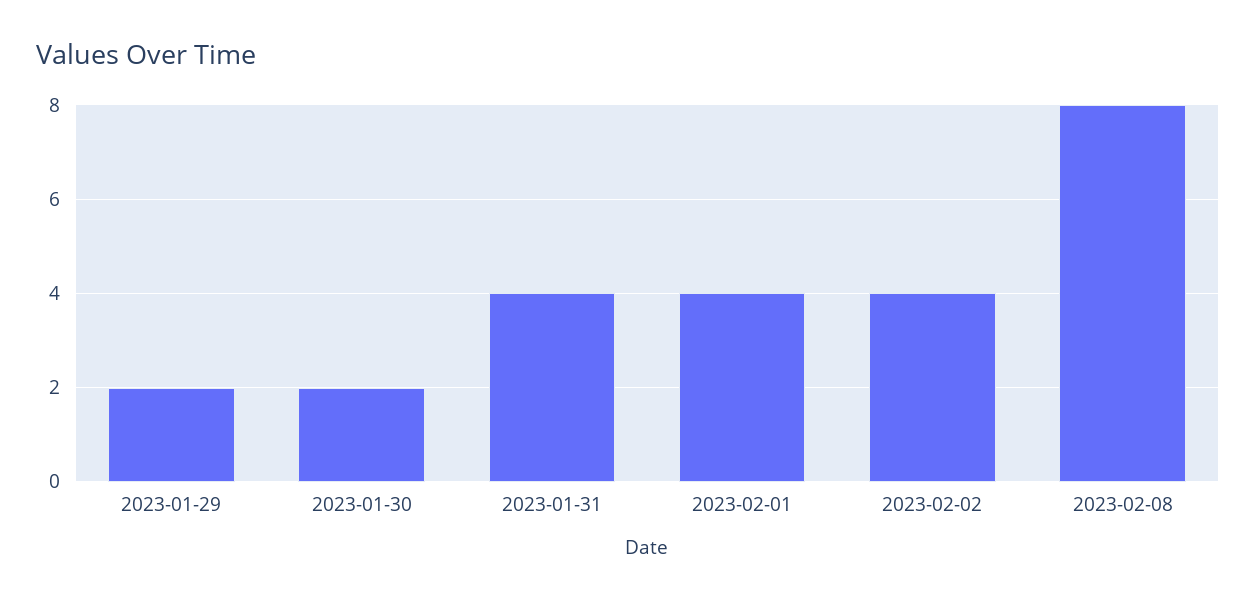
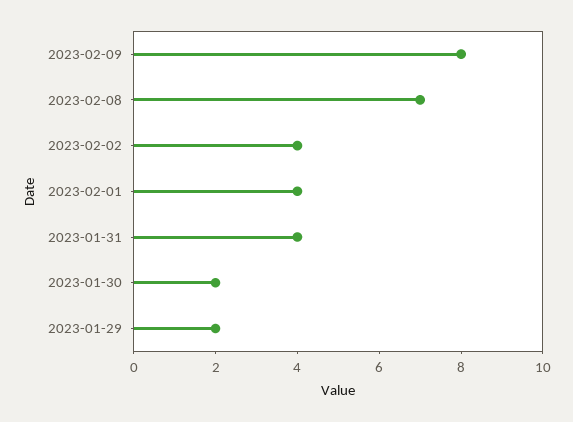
2023-02-08: 8 -> 7
2023-02-09: none -> 8

